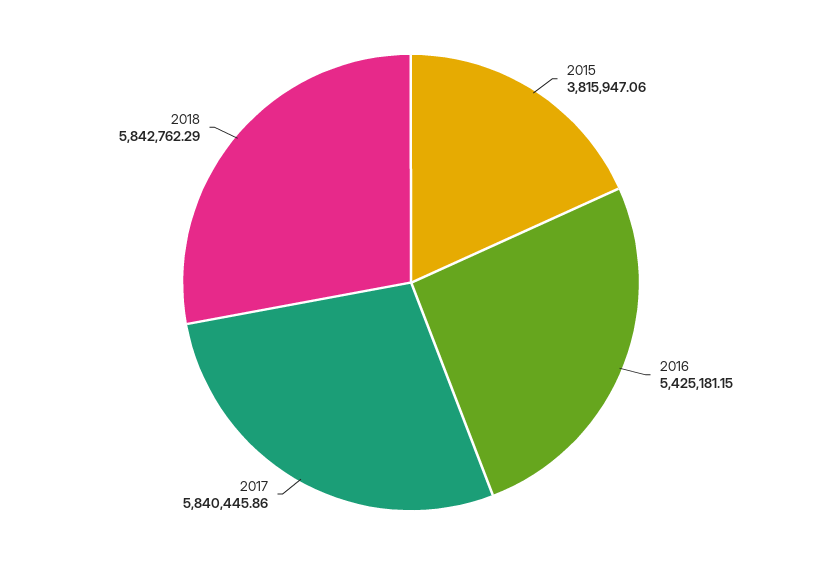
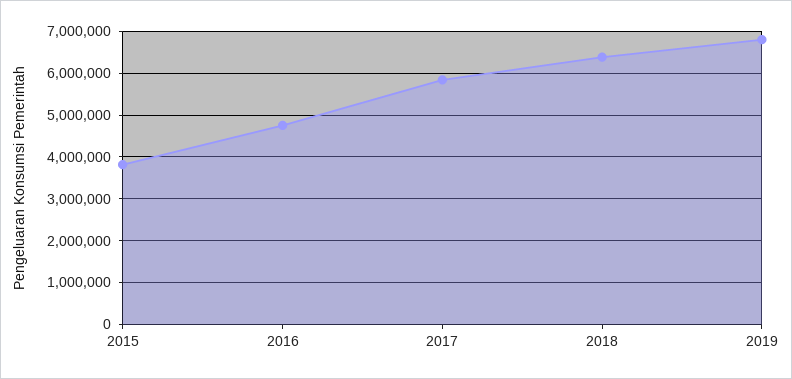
2016: 5425181.15 -> 4800000
2018: 5842762.29 -> 6400000
2019: none -> 6800000

